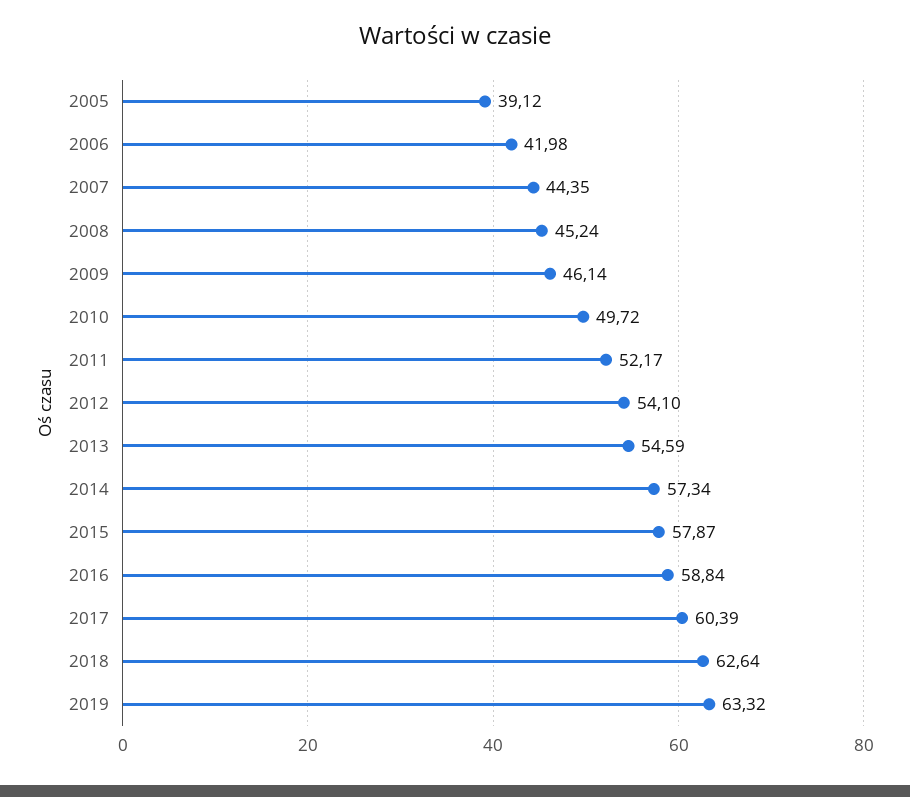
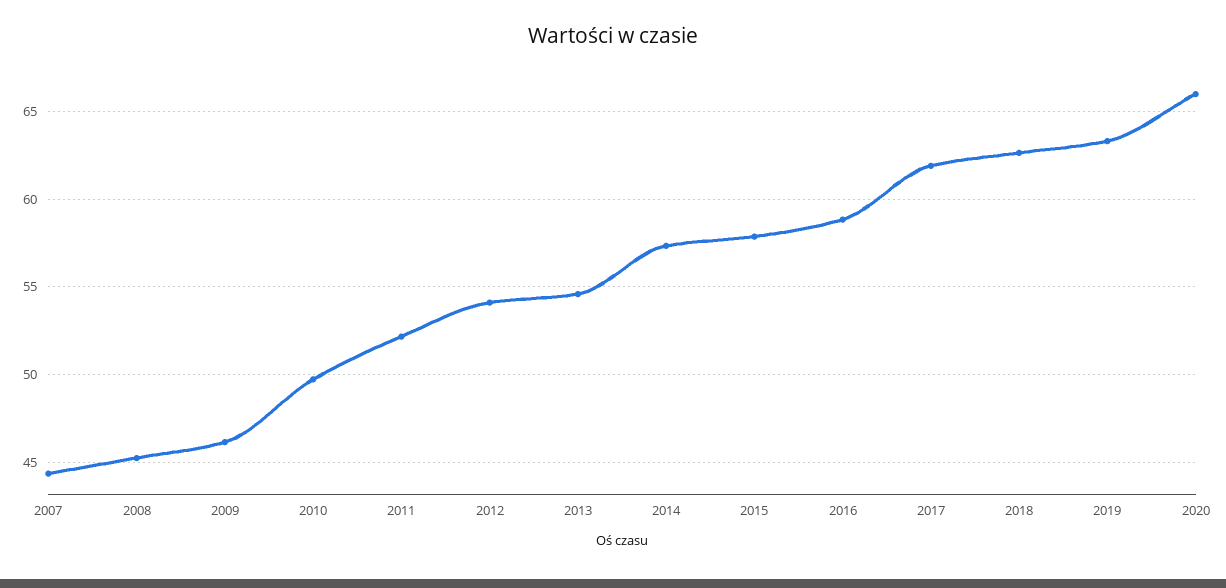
2005: 39.12 -> none
2006: 41.98 -> none
2017: 60.39 -> 62
2020: none -> 66

